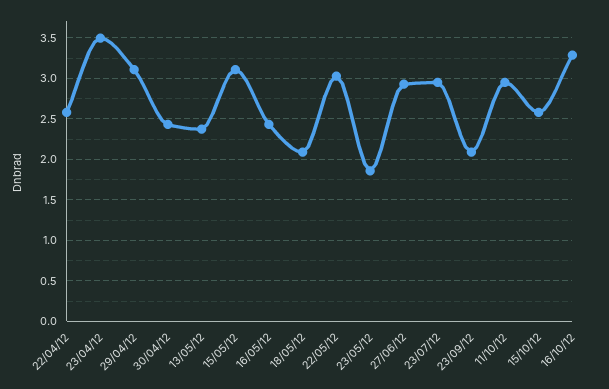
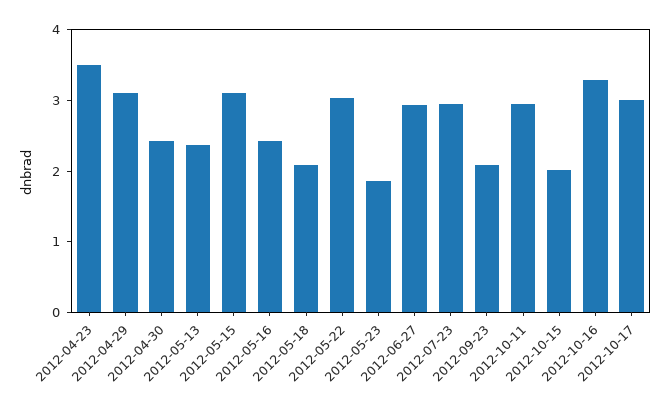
22/04/12: 2.6 -> none
15/10/12: 2.6 -> 2
2012-10-17: none -> 3

